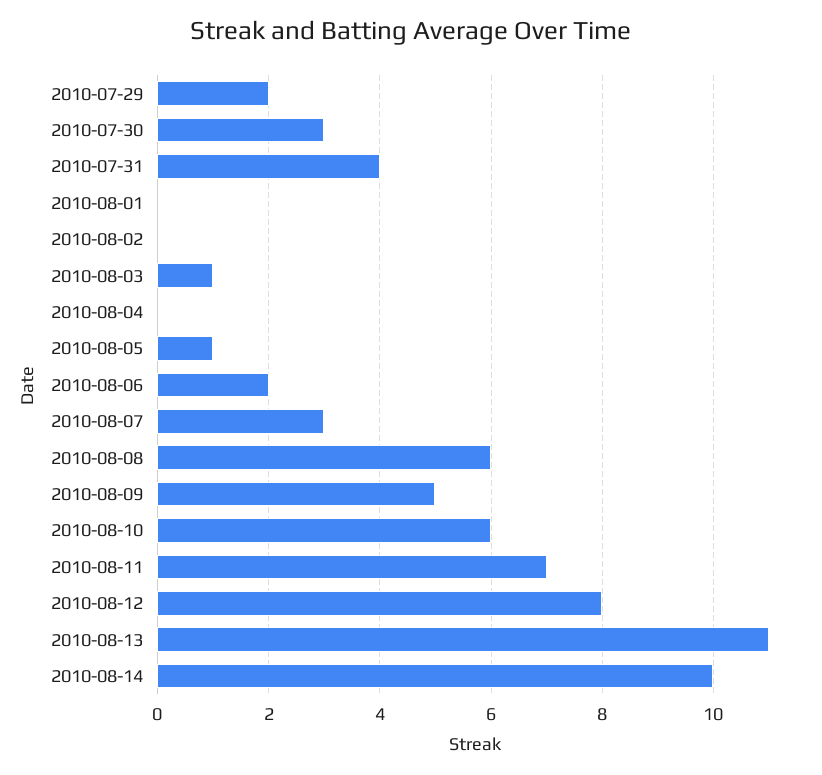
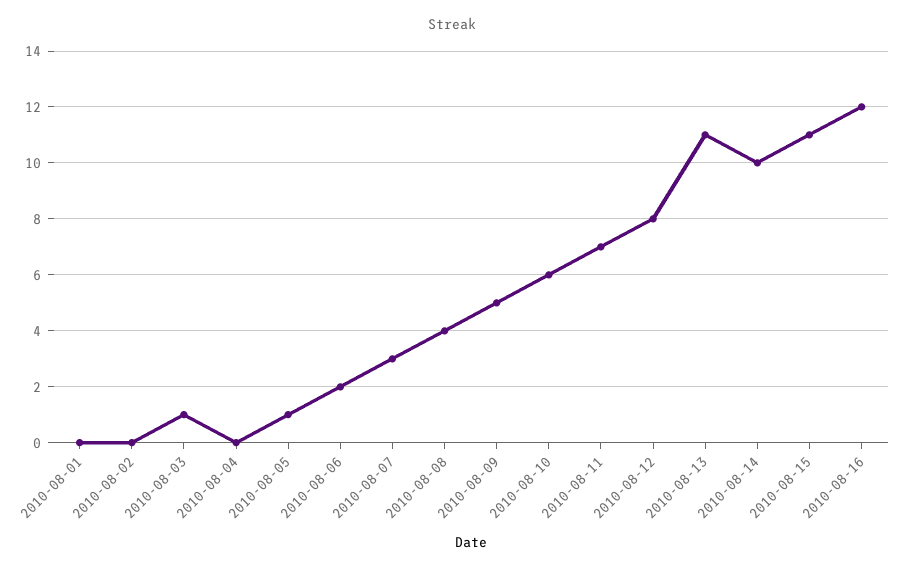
2010-07-29: 2 -> none
2010-07-30: 3 -> none
2010-07-31: 4 -> none
2010-08-08: 6 -> 4
2010-08-15: none -> 11
2010-08-16: none -> 12

